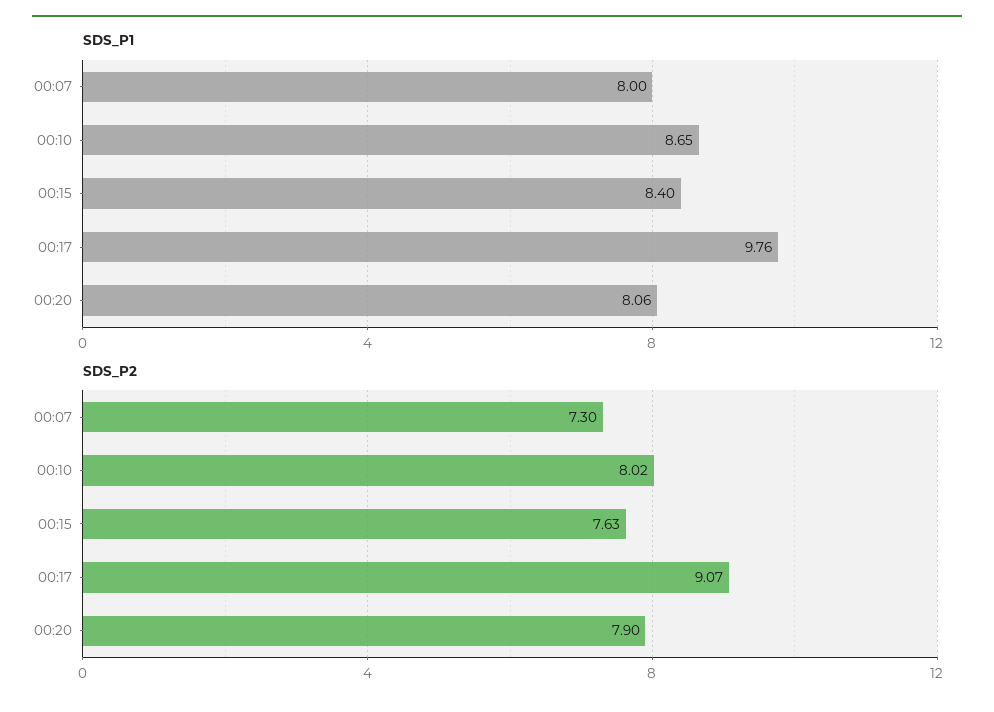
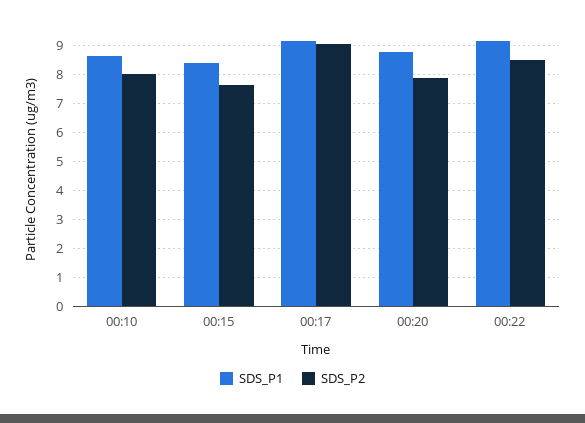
SDS_P1, 00:07: 8 -> none
SDS_P1, 00:17: 9.76 -> 9.25
SDS_P1, 00:20: 8.06 -> 8.75
SDS_P2, 00:07: 7.3 -> none
SDS_P1, 00:22: none -> 9.25
SDS_P2, 00:22: none -> 8.5

